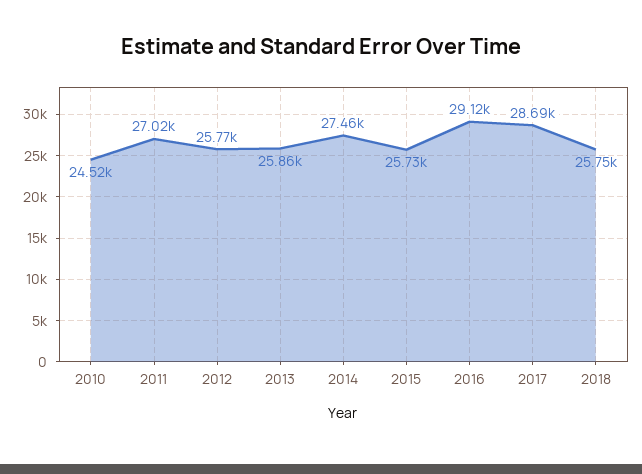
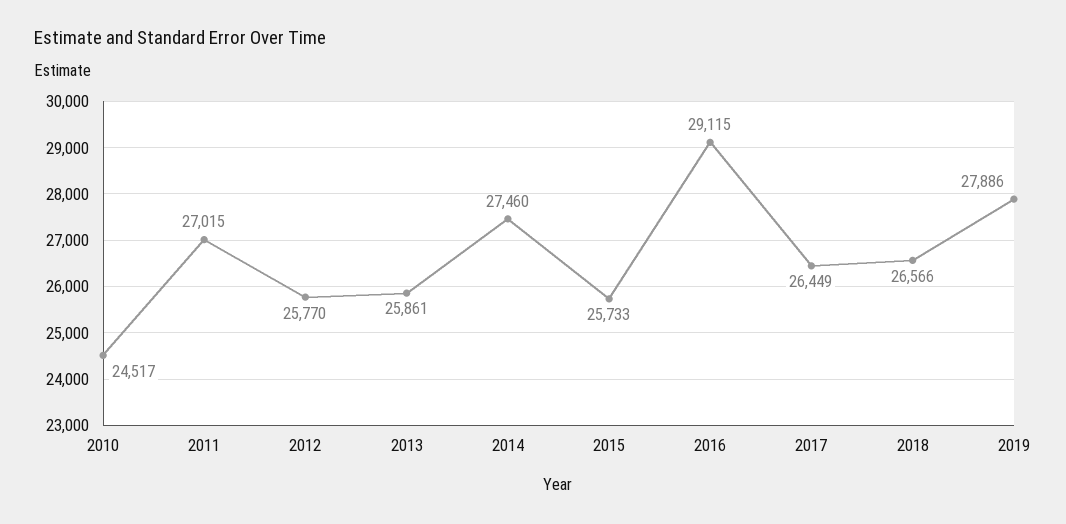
2017: 28690 -> 26449
2018: 25750 -> 26566
2019: none -> 27886

